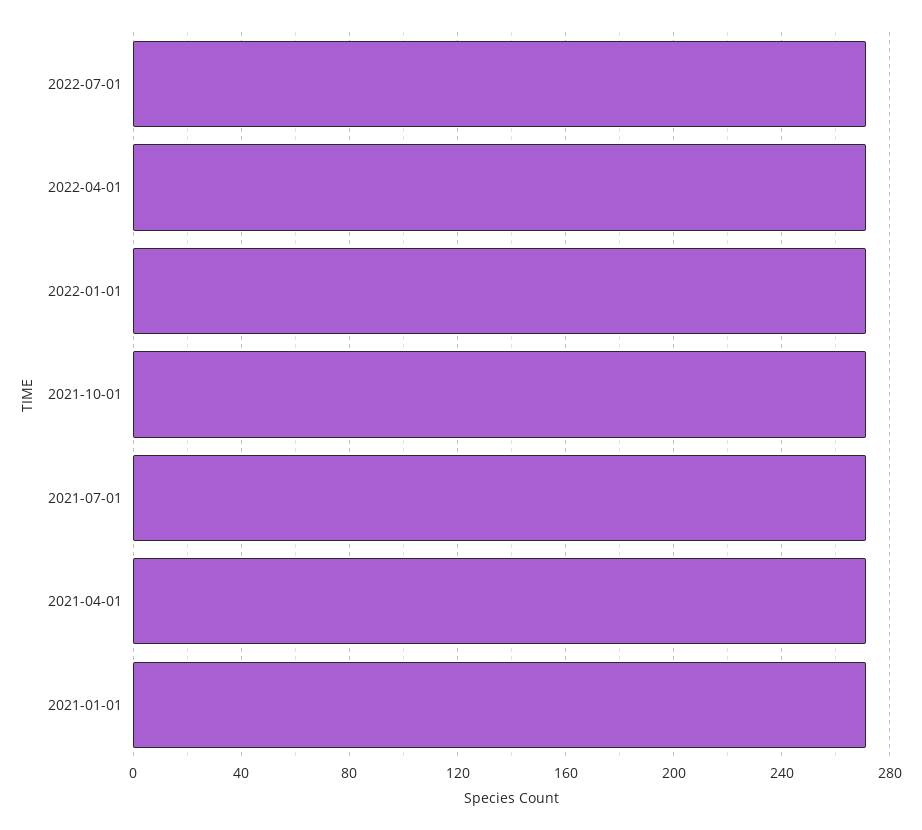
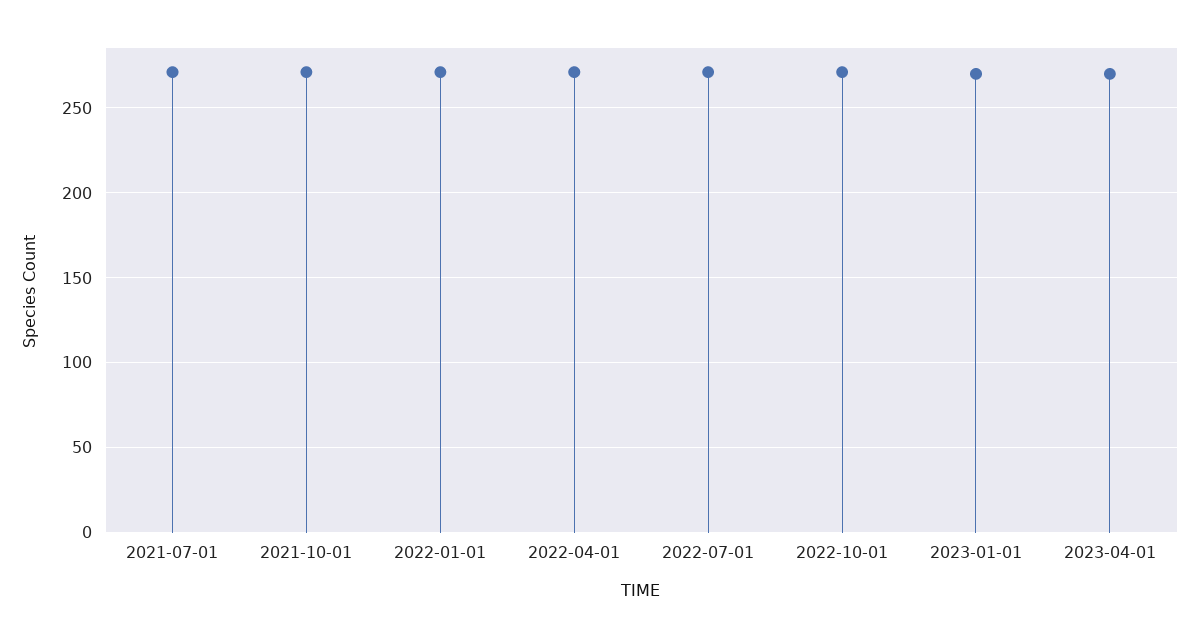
2021-04-01: 270 -> none
2021-01-01: 270 -> none
2022-10-01: none -> 270
2023-01-01: none -> 270
2023-04-01: none -> 270

